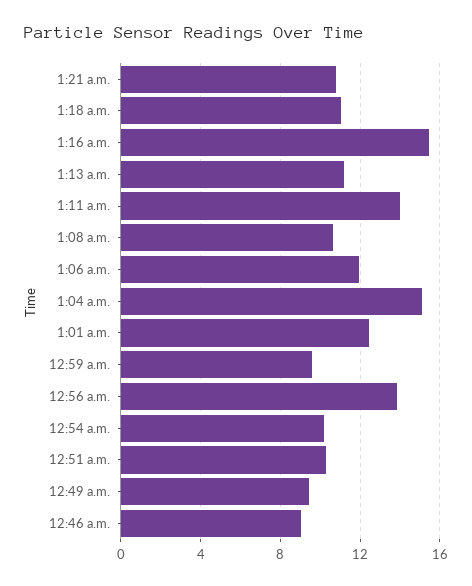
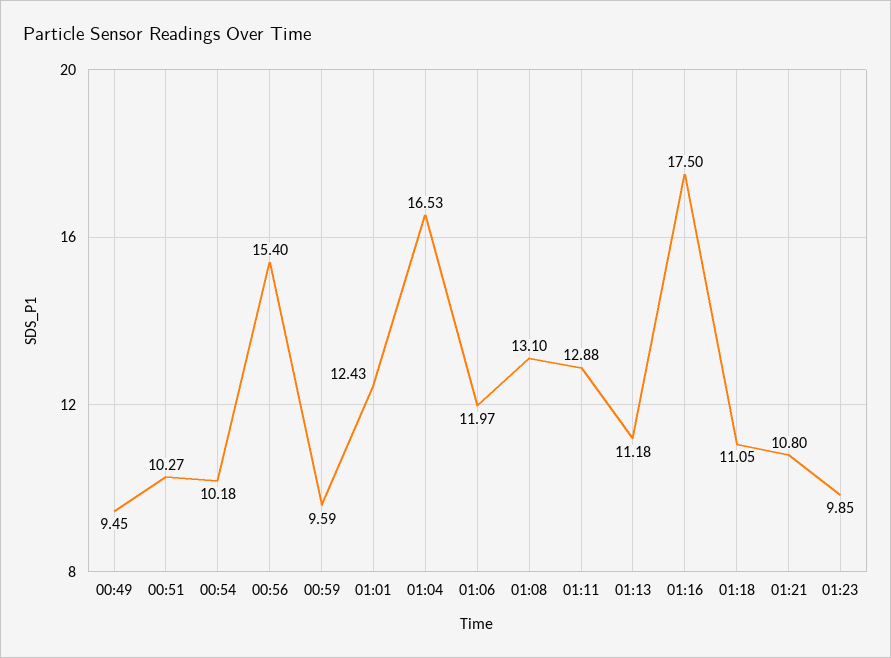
1:16 a.m.: 15.5 -> 17.5
1:11 a.m.: 14 -> 12.88
1:08 a.m.: 10.5 -> 13.1
1:04 a.m.: 15 -> 16.53
12:56 a.m.: 14 -> 15.4
12:46 a.m.: 9 -> none
01:23: none -> 9.85

